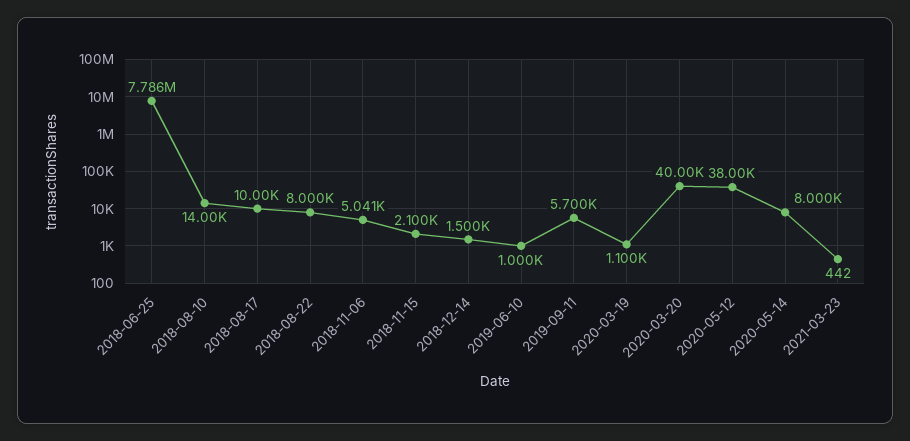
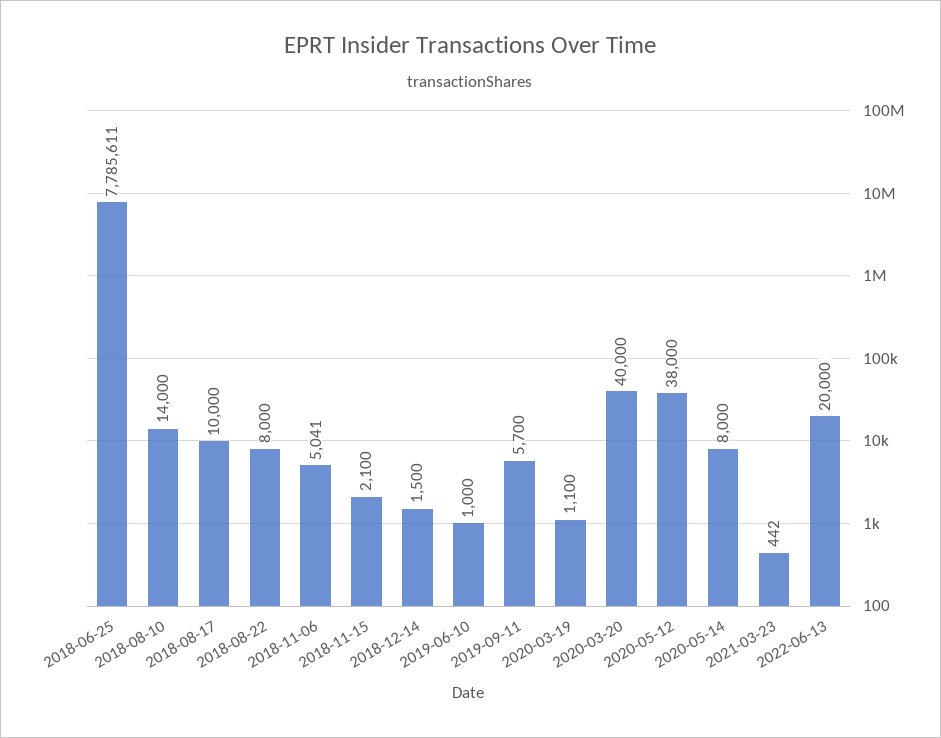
2022-06-13: none -> 20000

